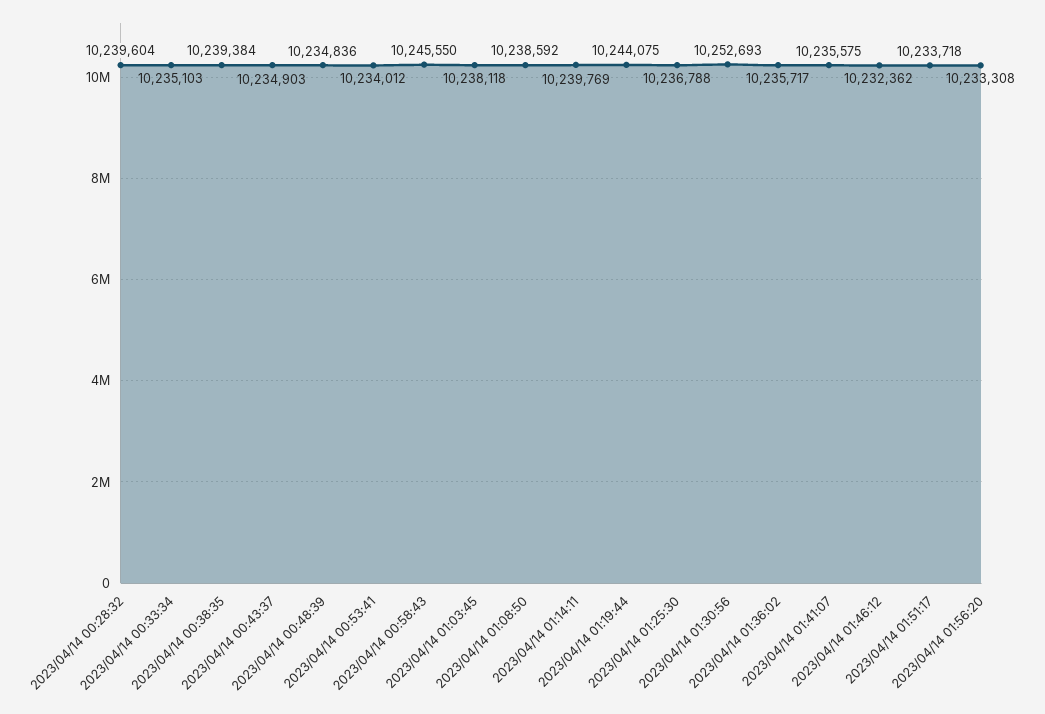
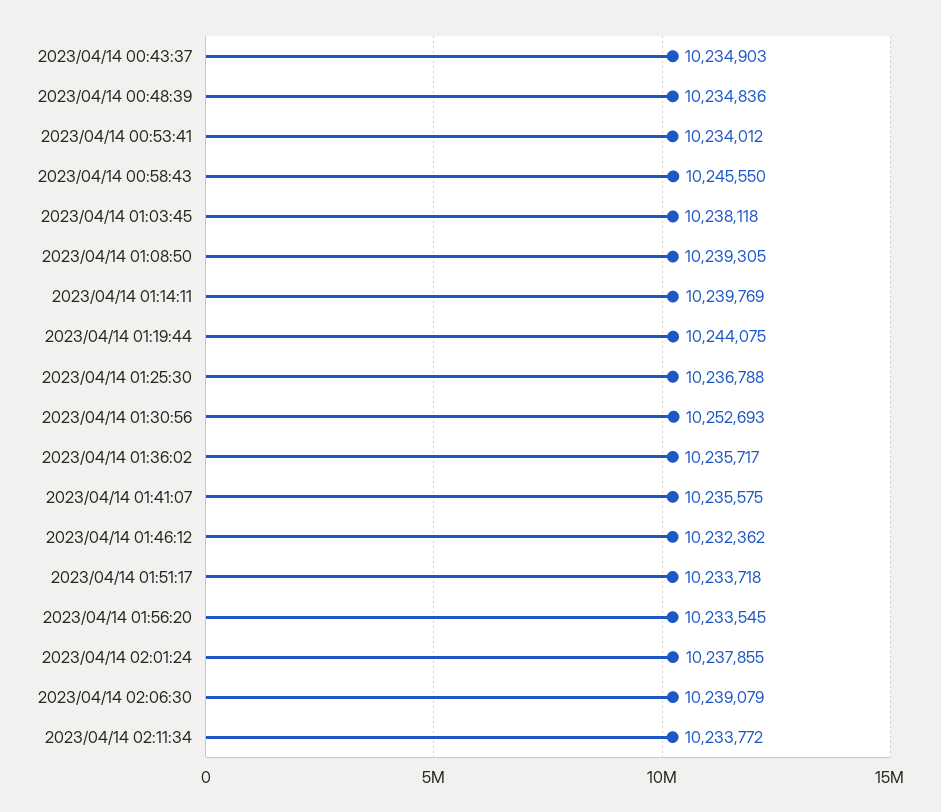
2023/04/14 00:28:32: 10239604 -> none
2023/04/14 00:33:34: 10235103 -> none
2023/04/14 00:38:35: 10239384 -> none
2023/04/14 01:08:50: 10238592 -> 10239305
2023/04/14 01:56:20: 10233308 -> 10233545
2023/04/14 02:01:24: none -> 10237855
2023/04/14 02:06:30: none -> 10239079
2023/04/14 02:11:34: none -> 10233772

